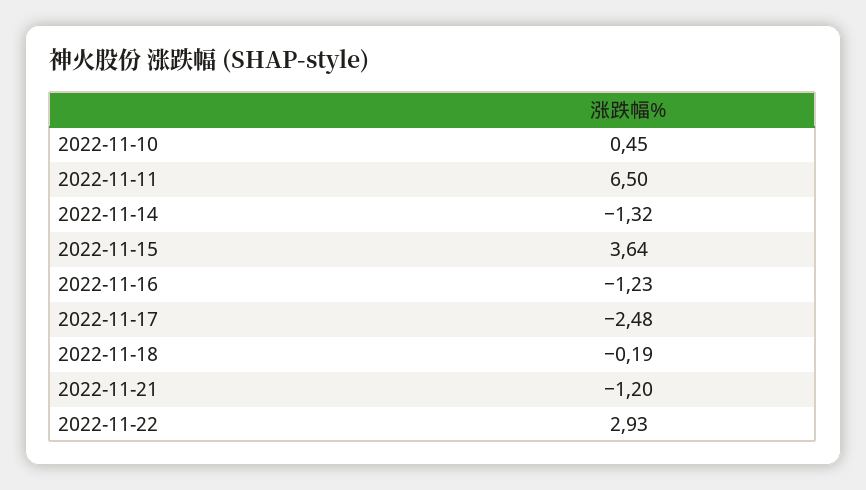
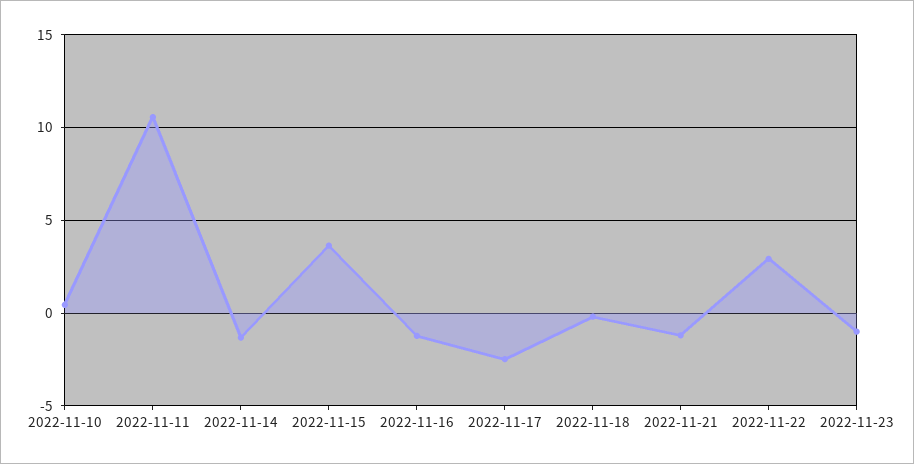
2022-11-11: 6.5 -> 10.5
2022-11-23: none -> -1

